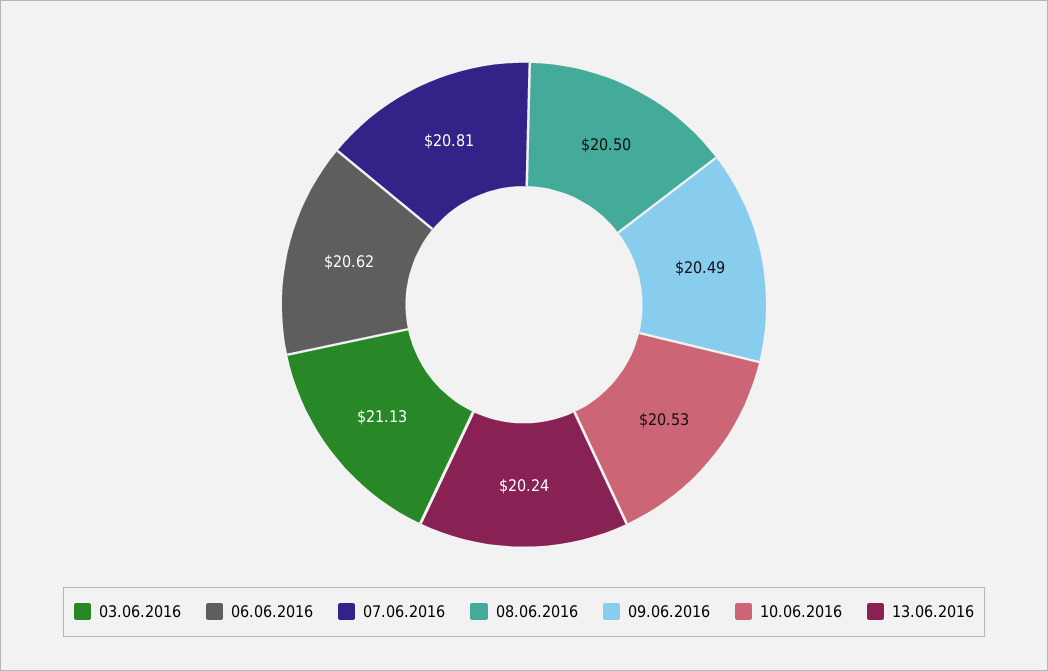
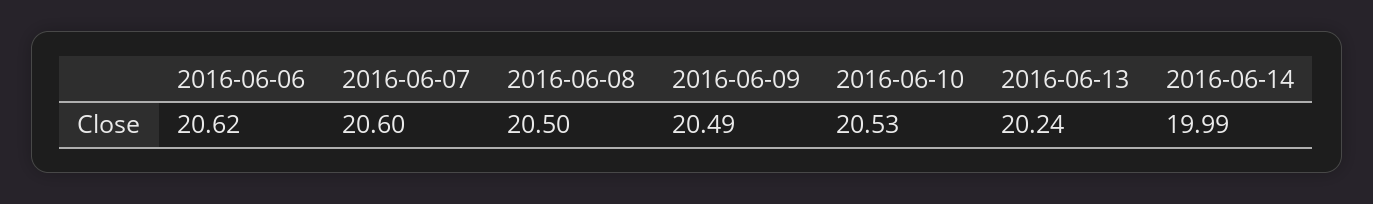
03.06.2016: 21.13 -> none
07.06.2016: 20.81 -> 20.6
2016-06-14: none -> 19.99

